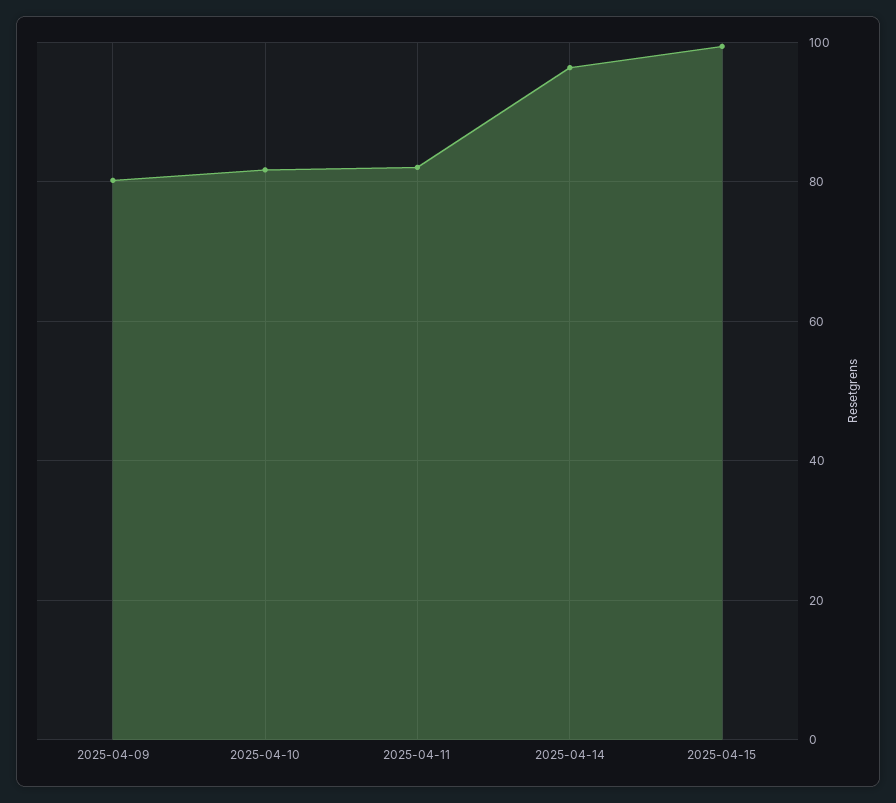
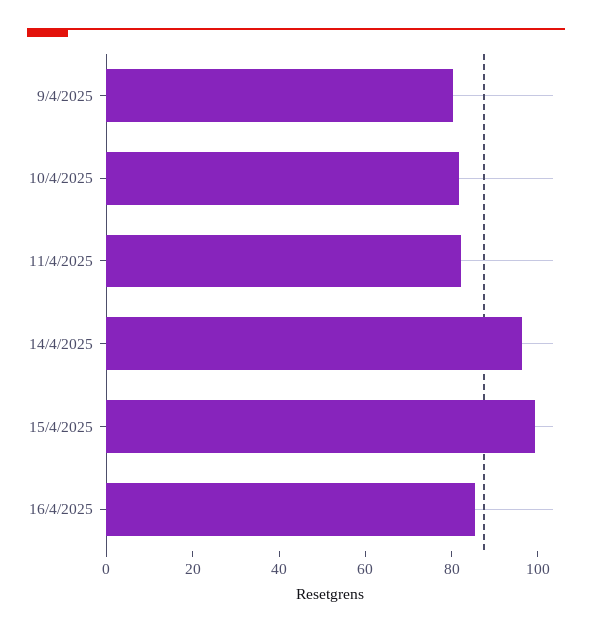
16/4/2025: none -> 85

